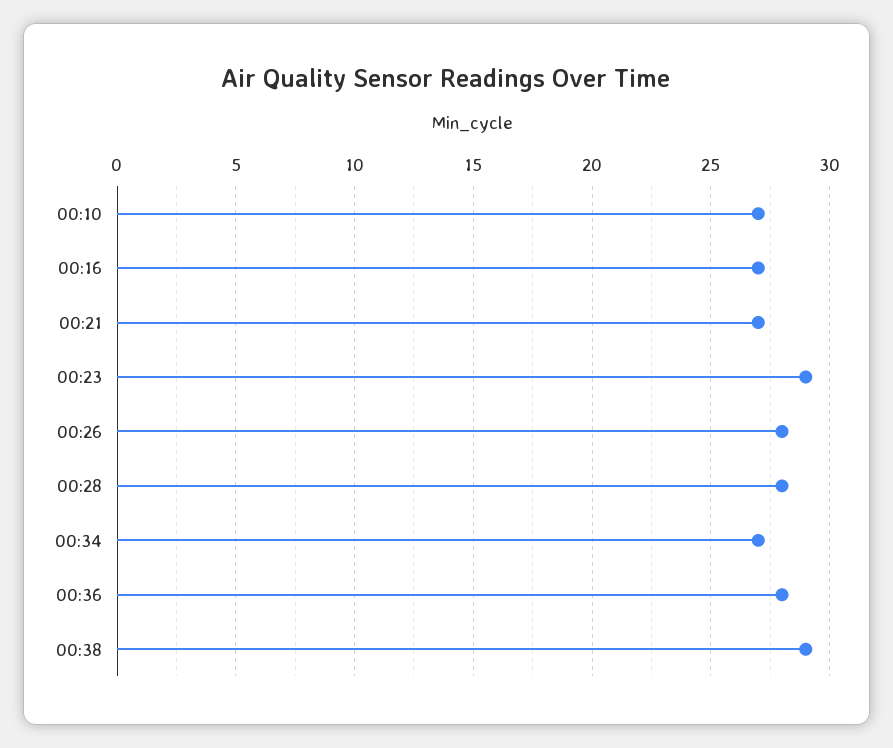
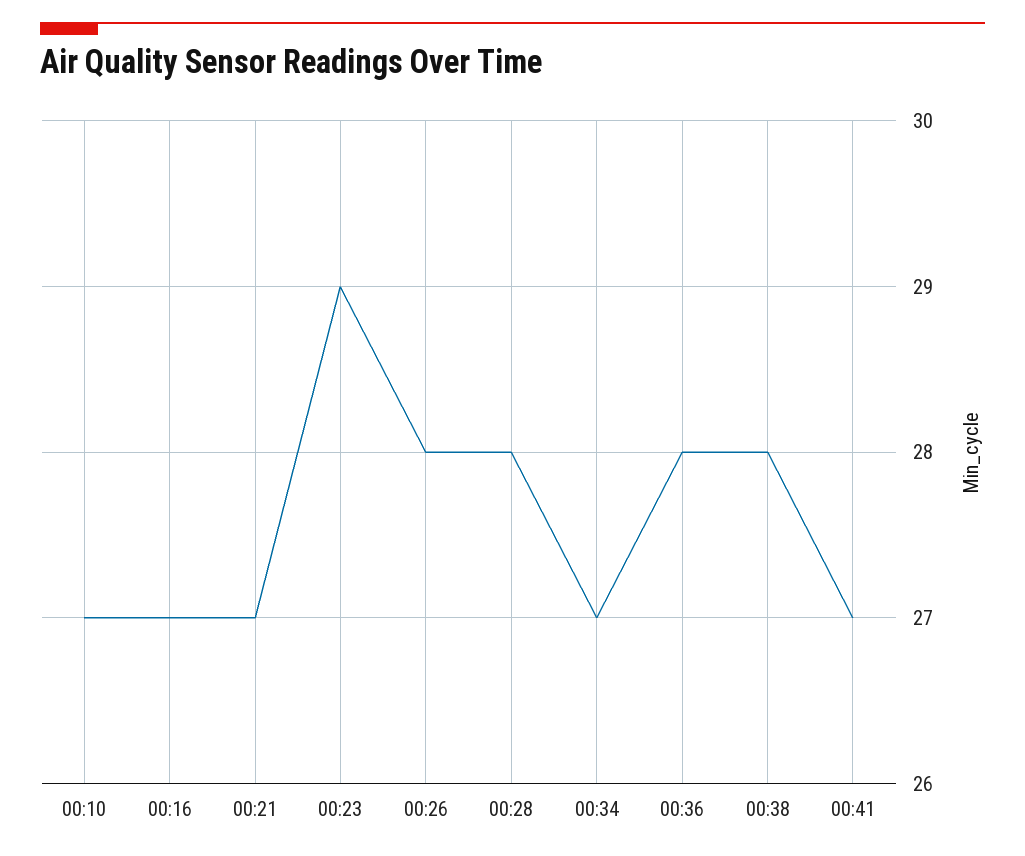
00:38: 29 -> 28
00:41: none -> 27

